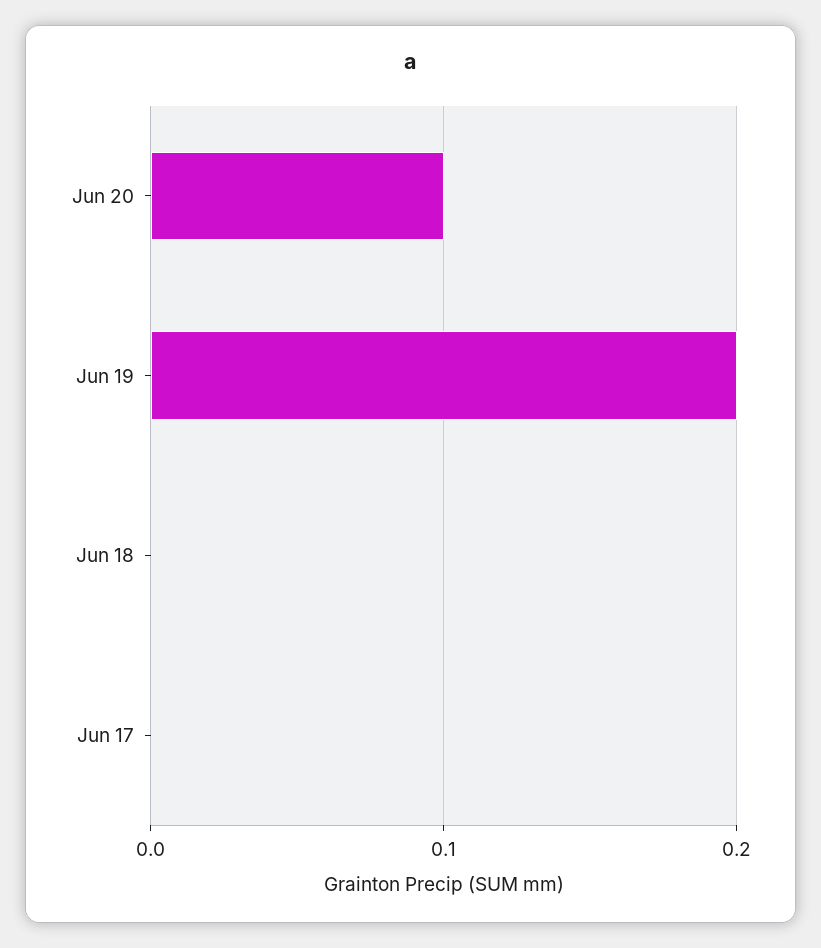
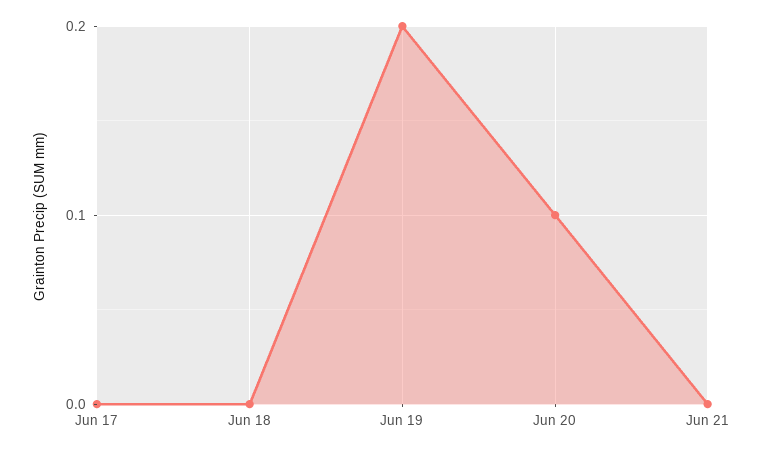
Jun 21: none -> 0

